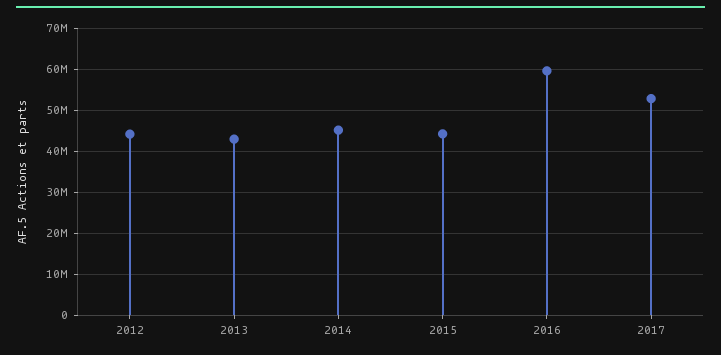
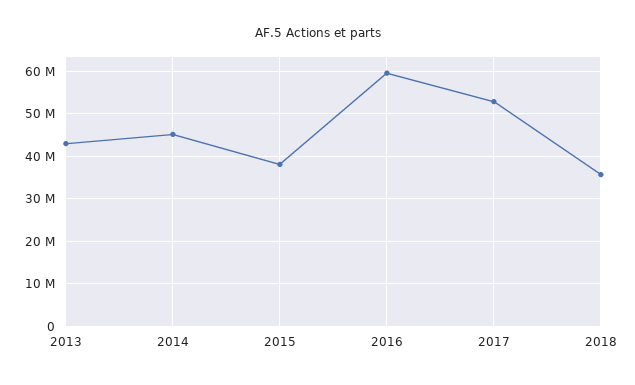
2012: 44000000 -> none
2015: 44000000 -> 38000000
2018: none -> 36000000

